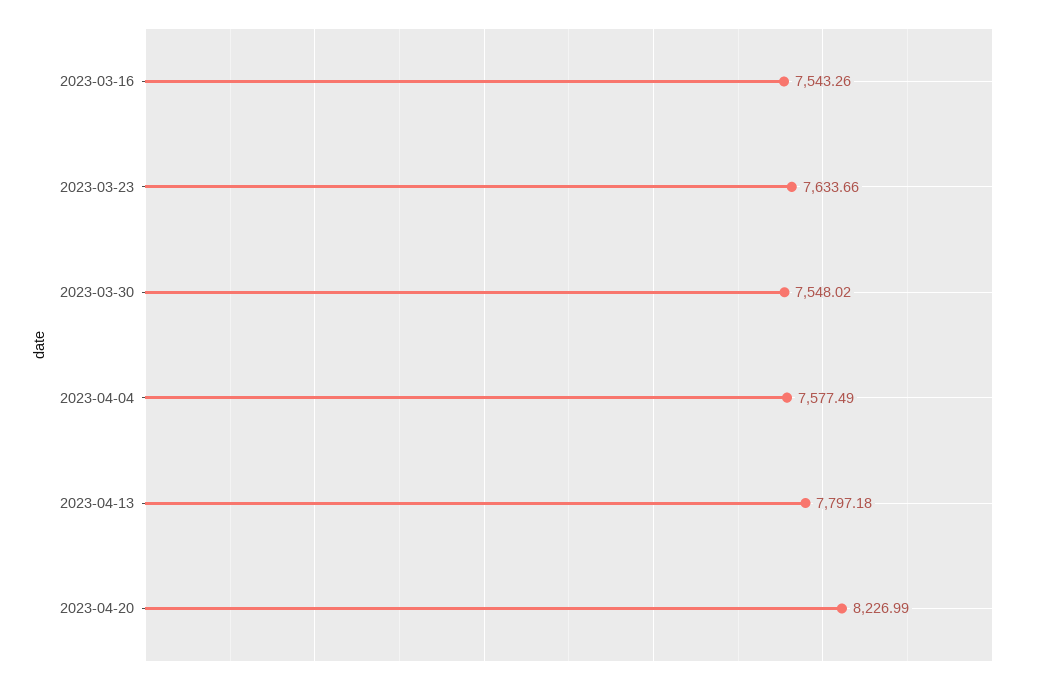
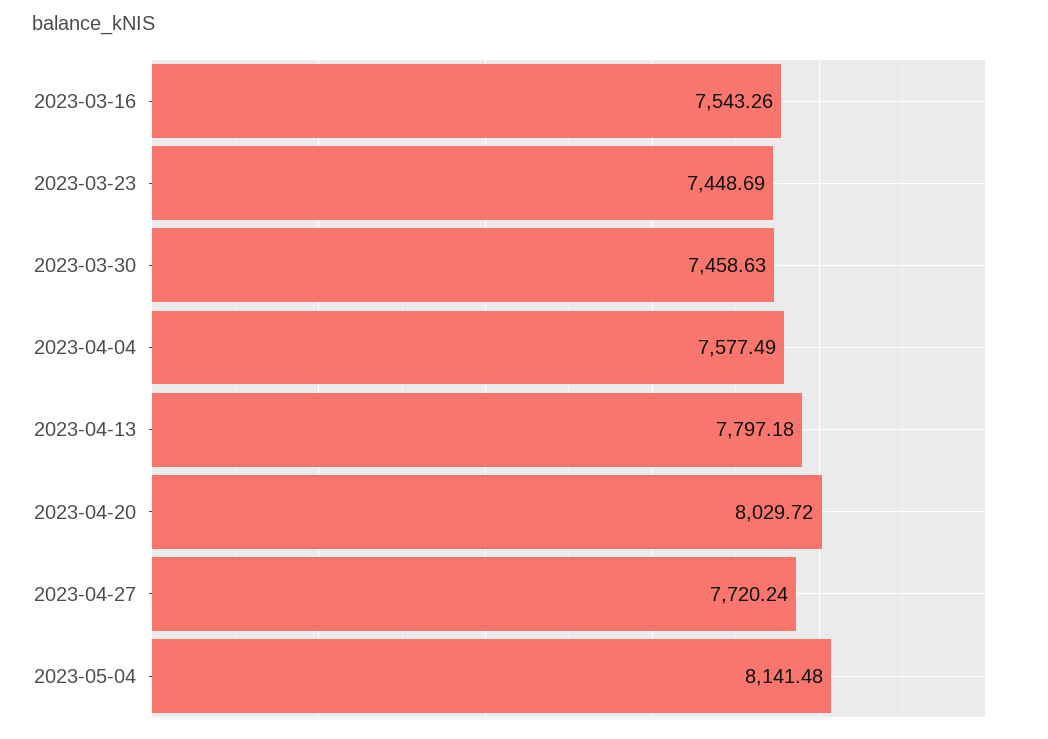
2023-03-23: 7633.66 -> 7448.69
2023-03-30: 7548.02 -> 7458.63
2023-04-20: 8226.99 -> 8029.72
2023-04-27: none -> 7720.24
2023-05-04: none -> 8141.48

